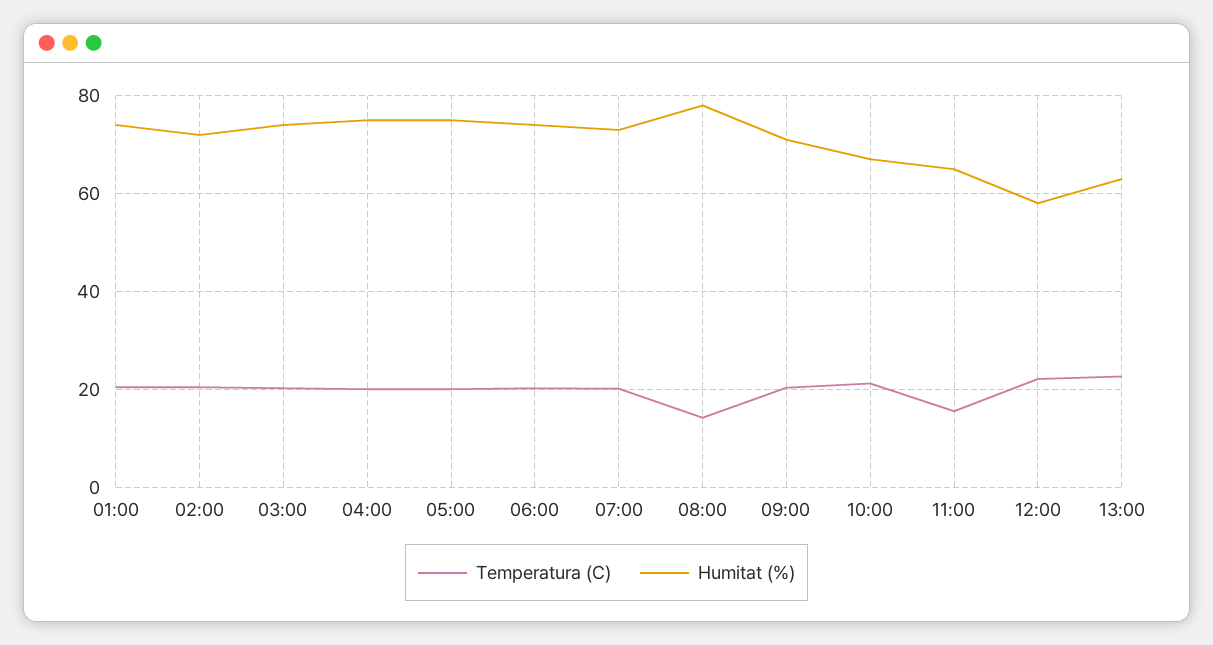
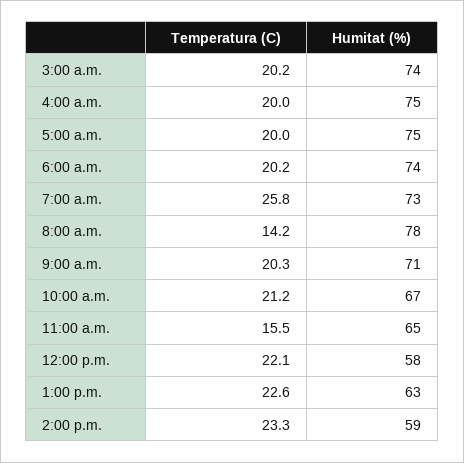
Temperatura (C), 01:00: 20 -> none
Humitat (%), 01:00: 74 -> none
Temperatura (C), 02:00: 20 -> none
Humitat (%), 02:00: 72 -> none
Temperatura (C), 07:00: 20 -> 25.8
Temperatura (C), 2:00 p.m.: none -> 23.3
Humitat (%), 2:00 p.m.: none -> 59

